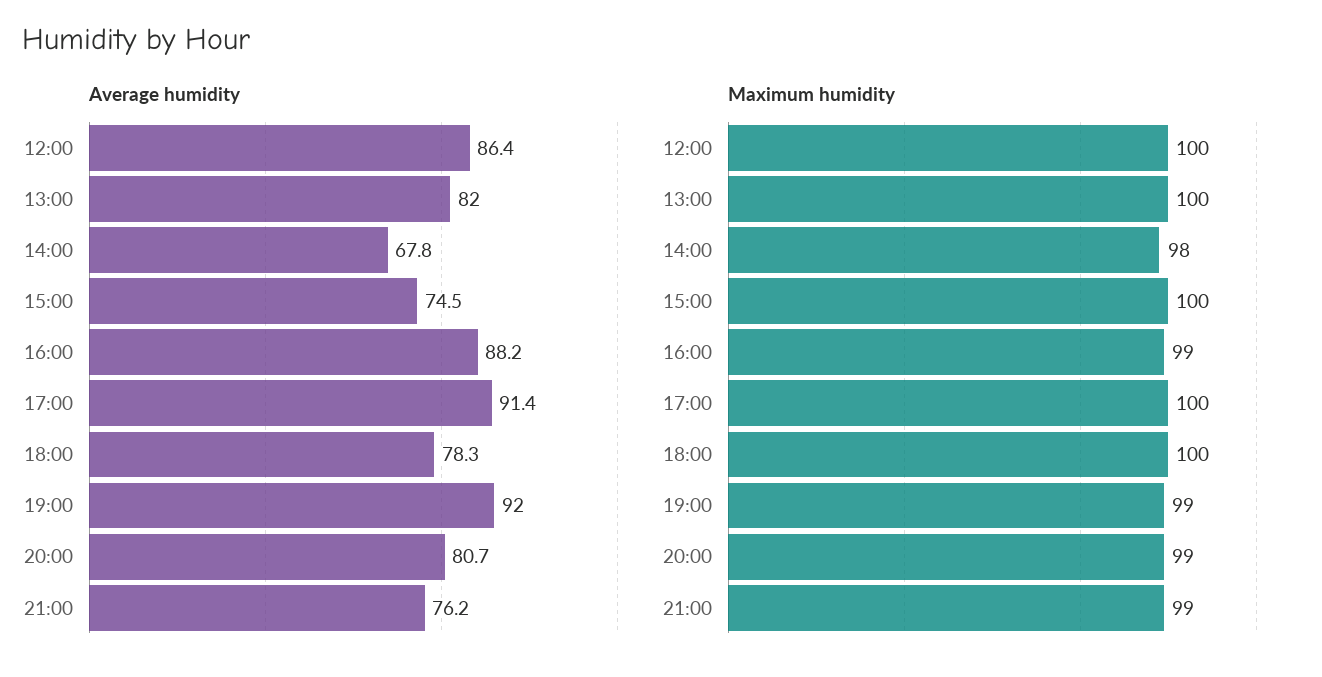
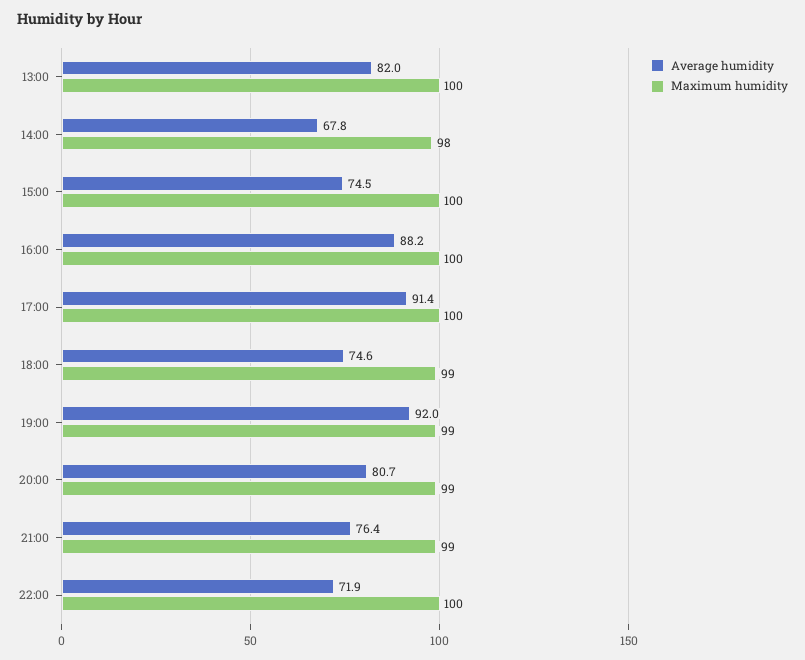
Average humidity, 12:00: 86.4 -> none
Average humidity, 18:00: 78.3 -> 74.6
Average humidity, 21:00: 76.2 -> 76.4
Maximum humidity, 12:00: 100 -> none
Maximum humidity, 16:00: 99 -> 100
Maximum humidity, 18:00: 100 -> 99
Average humidity, 22:00: none -> 71.9
Maximum humidity, 22:00: none -> 100

